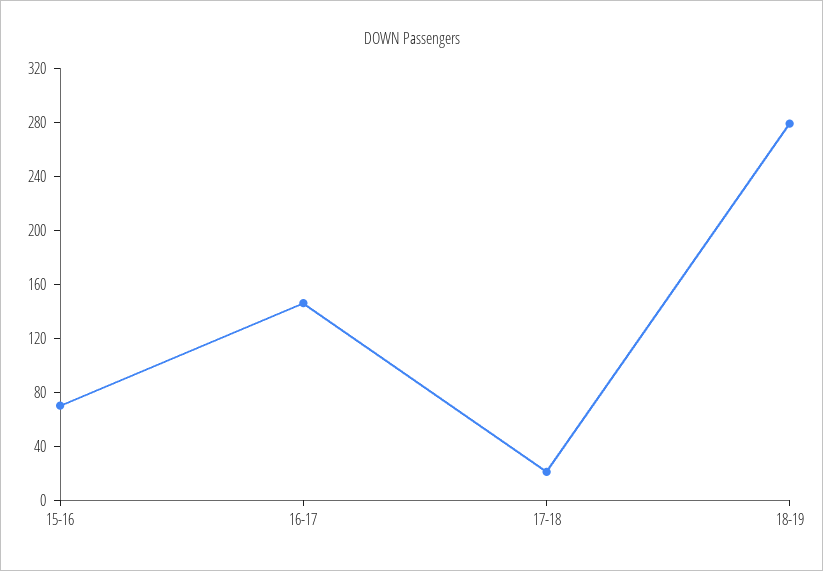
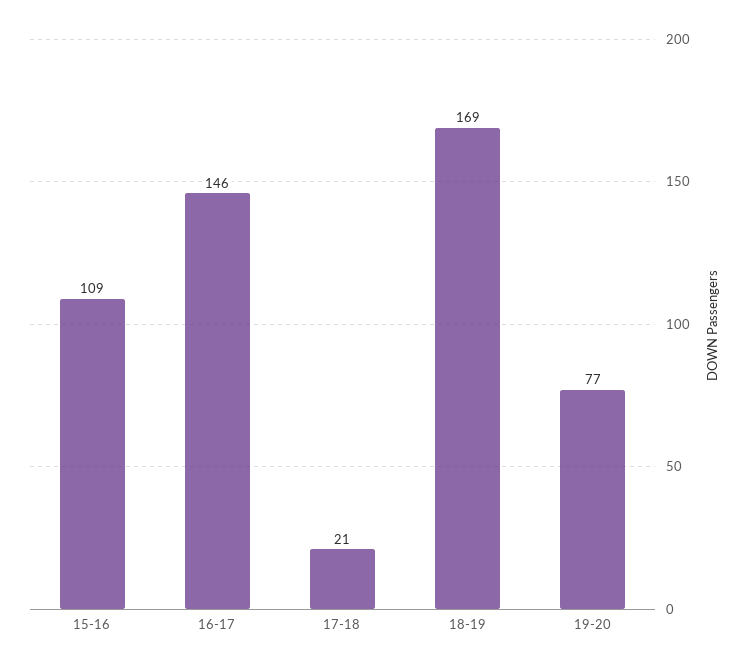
15-16: 70 -> 109
18-19: 280 -> 169
19-20: none -> 77

